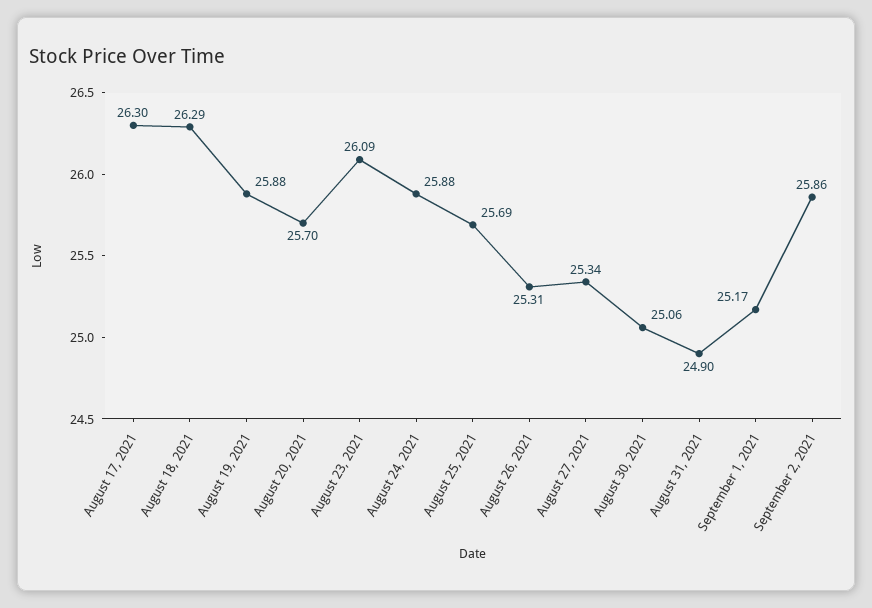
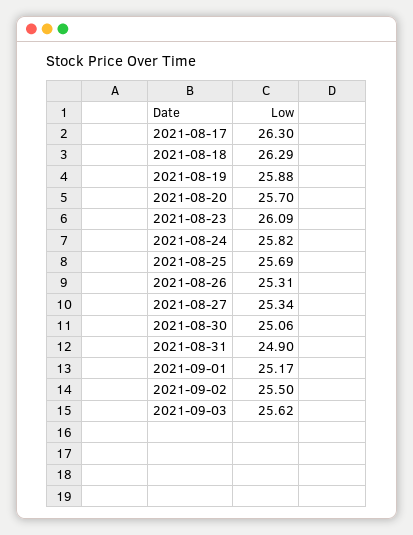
August 24, 2021: 25.88 -> 25.82
September 2, 2021: 25.86 -> 25.5
2021-09-03: none -> 25.62

